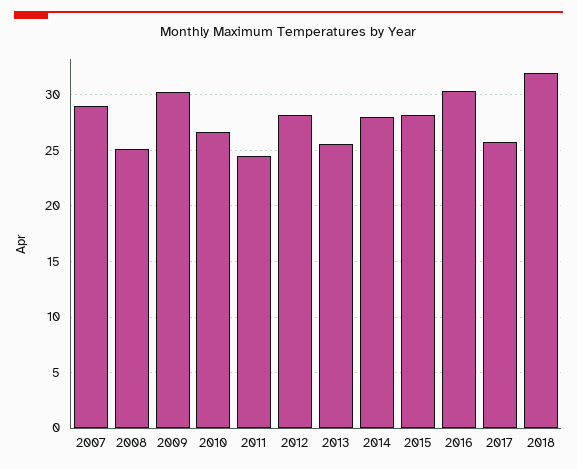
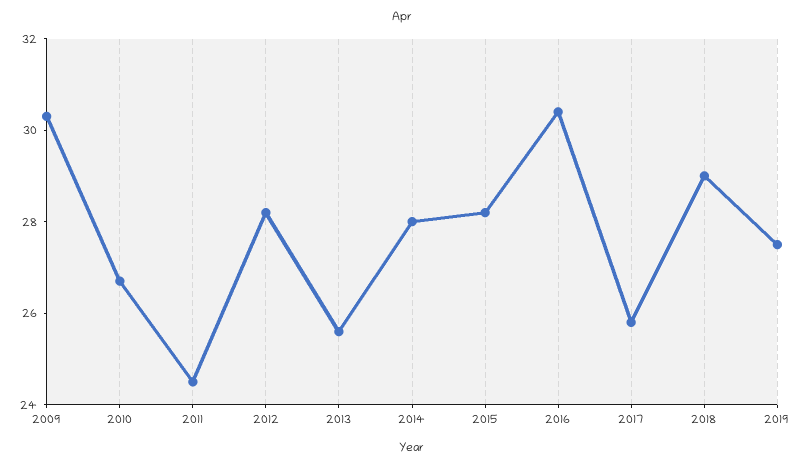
2007: 29 -> none
2008: 25 -> none
2018: 32 -> 29
2019: none -> 27.5

